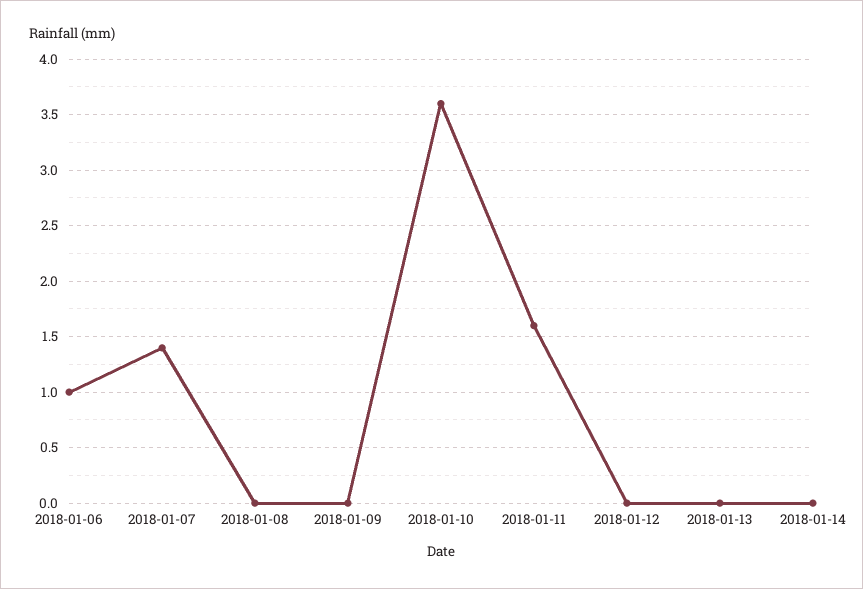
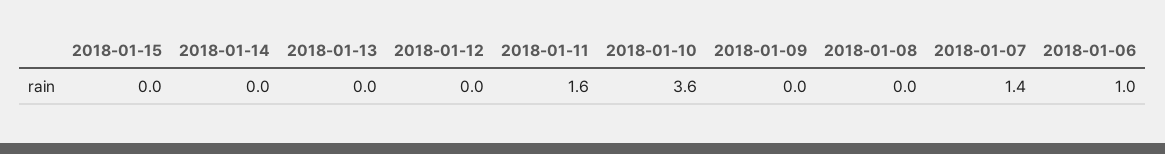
2018-01-15: none -> 0

